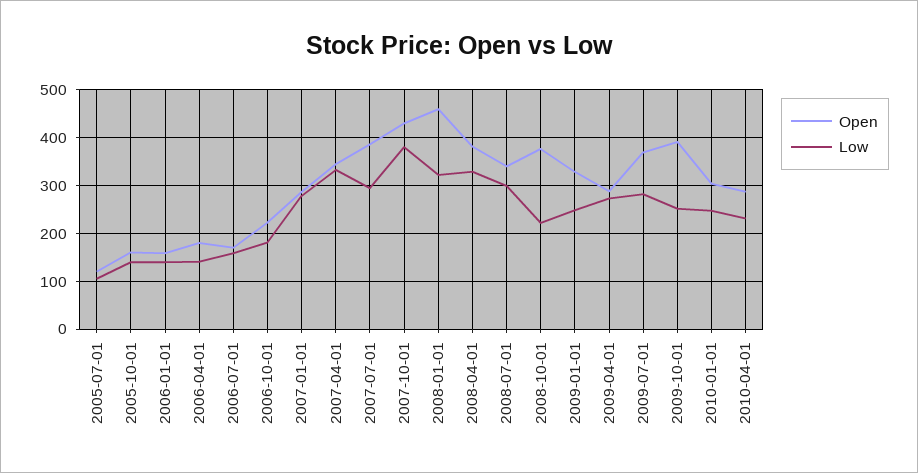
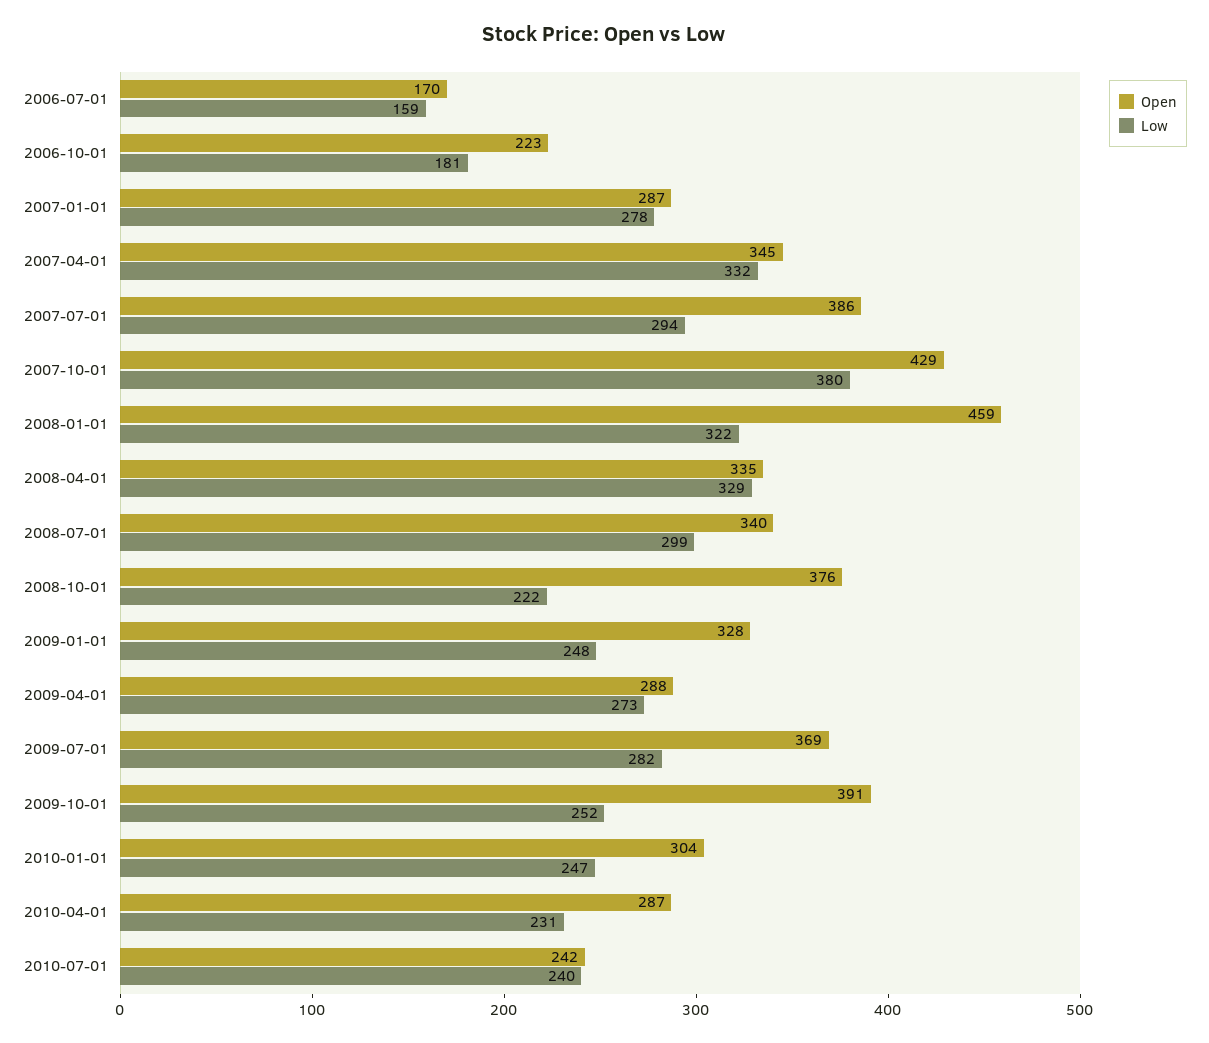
Open, 2005-07-01: 120 -> none
Low, 2005-07-01: 100 -> none
Open, 2005-10-01: 160 -> none
Low, 2005-10-01: 140 -> none
Open, 2006-01-01: 160 -> none
Low, 2006-01-01: 140 -> none
Open, 2006-04-01: 180 -> none
Low, 2006-04-01: 140 -> none
Open, 2008-04-01: 380 -> 335
Open, 2010-07-01: none -> 242
Low, 2010-07-01: none -> 240

